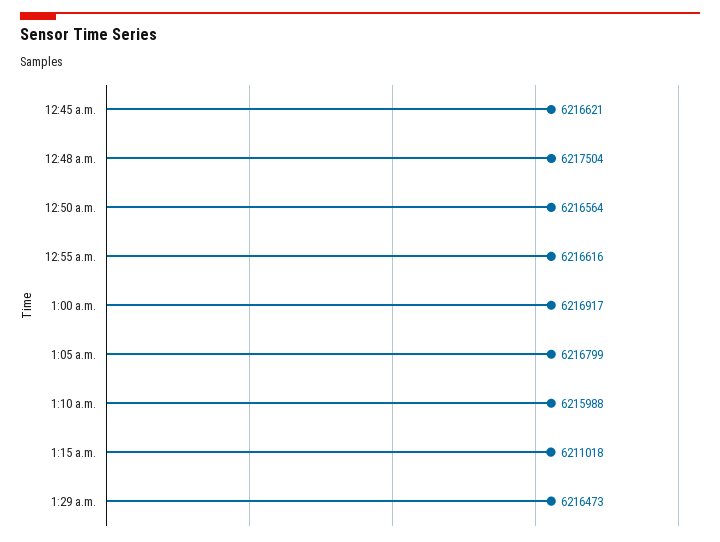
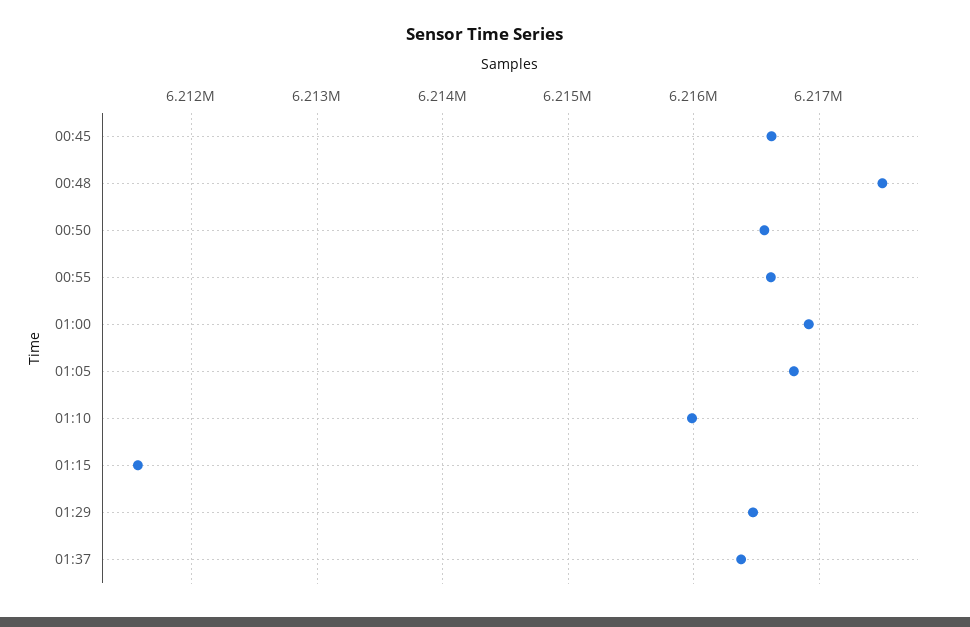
1:15 a.m.: 6211018 -> 6211600
01:37: none -> 6216400

